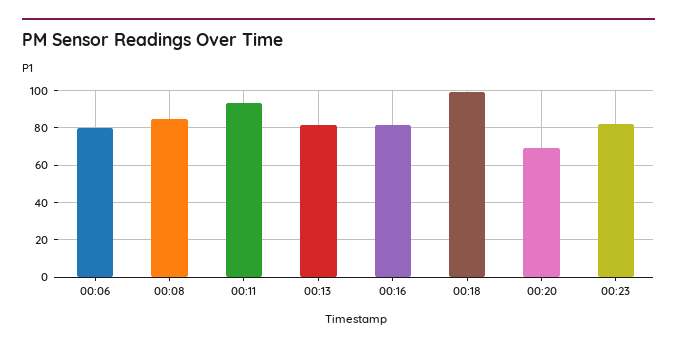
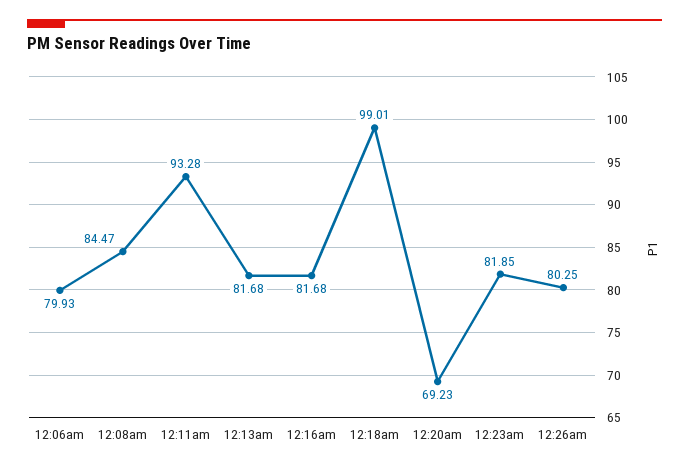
12:26am: none -> 80.25

